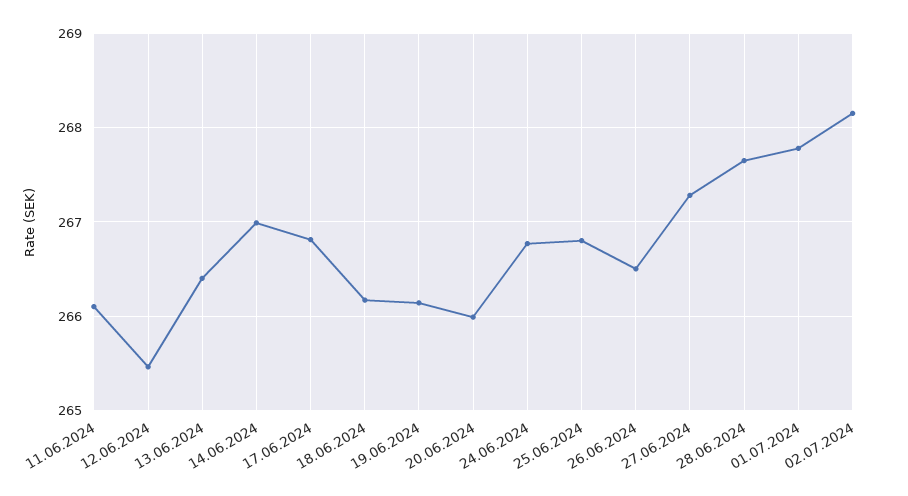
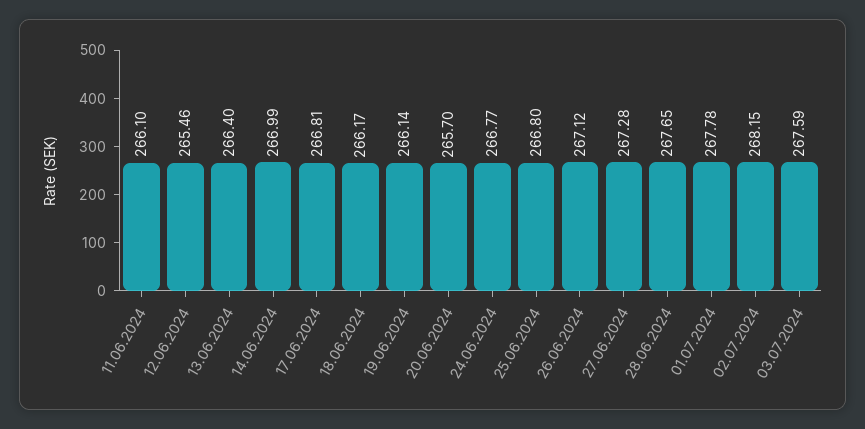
20.06.2024: 266 -> 265.7
26.06.2024: 266.5 -> 267.12
03.07.2024: none -> 267.59

